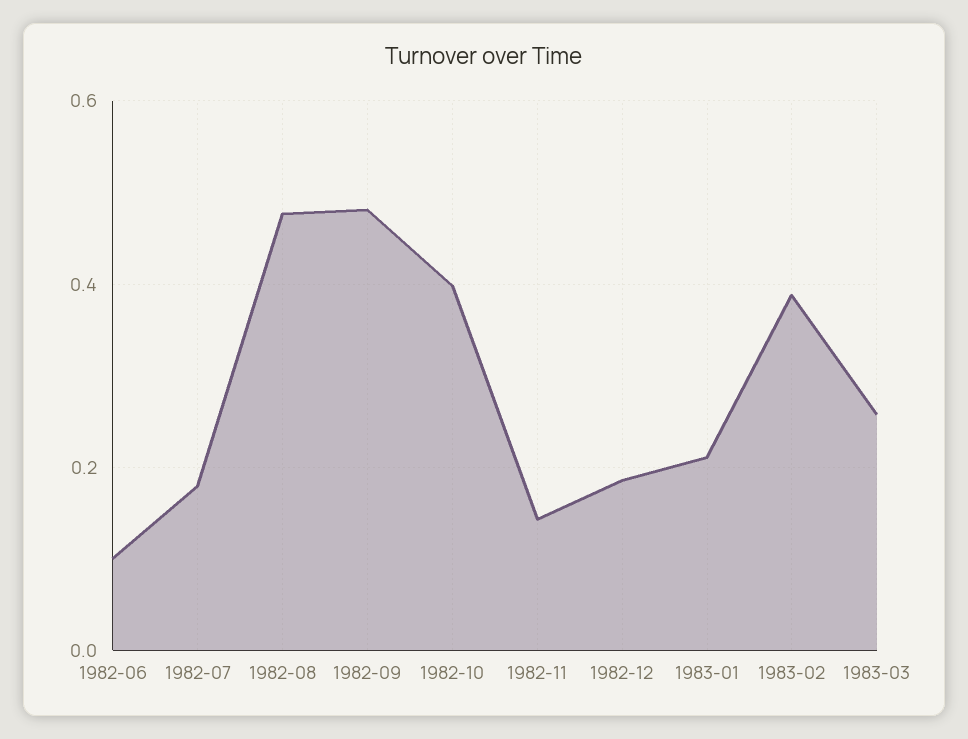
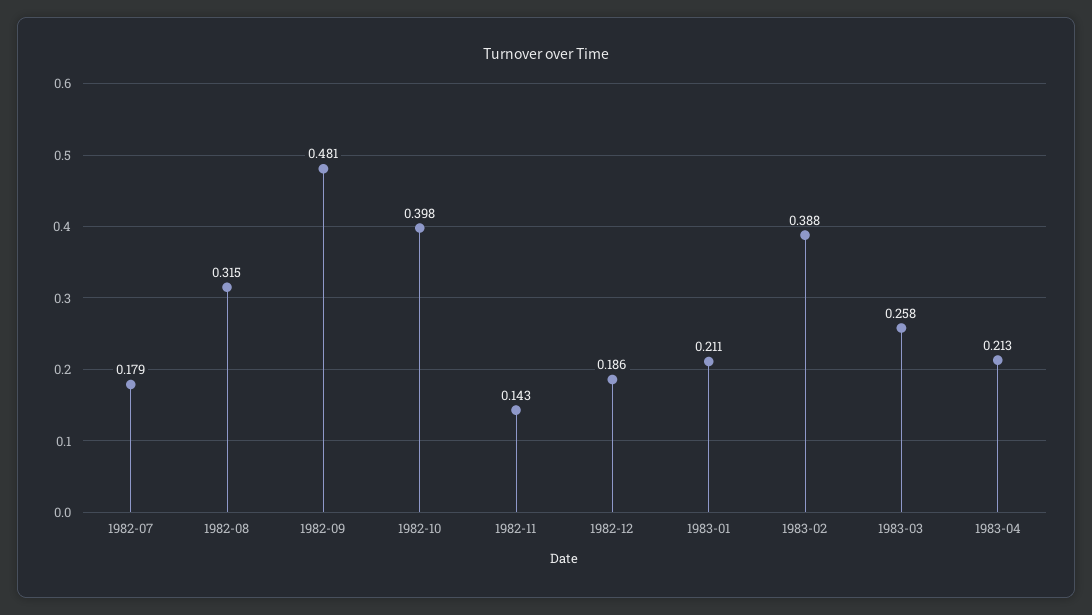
1982-06: 0.1 -> none
1982-08: 0.48 -> 0.315
1983-04: none -> 0.213

